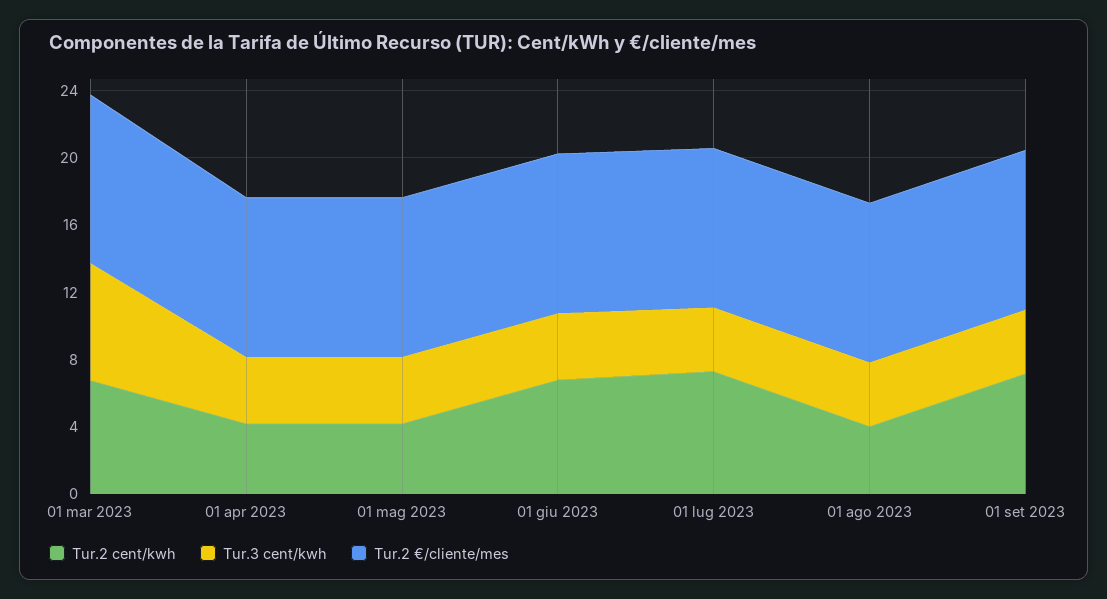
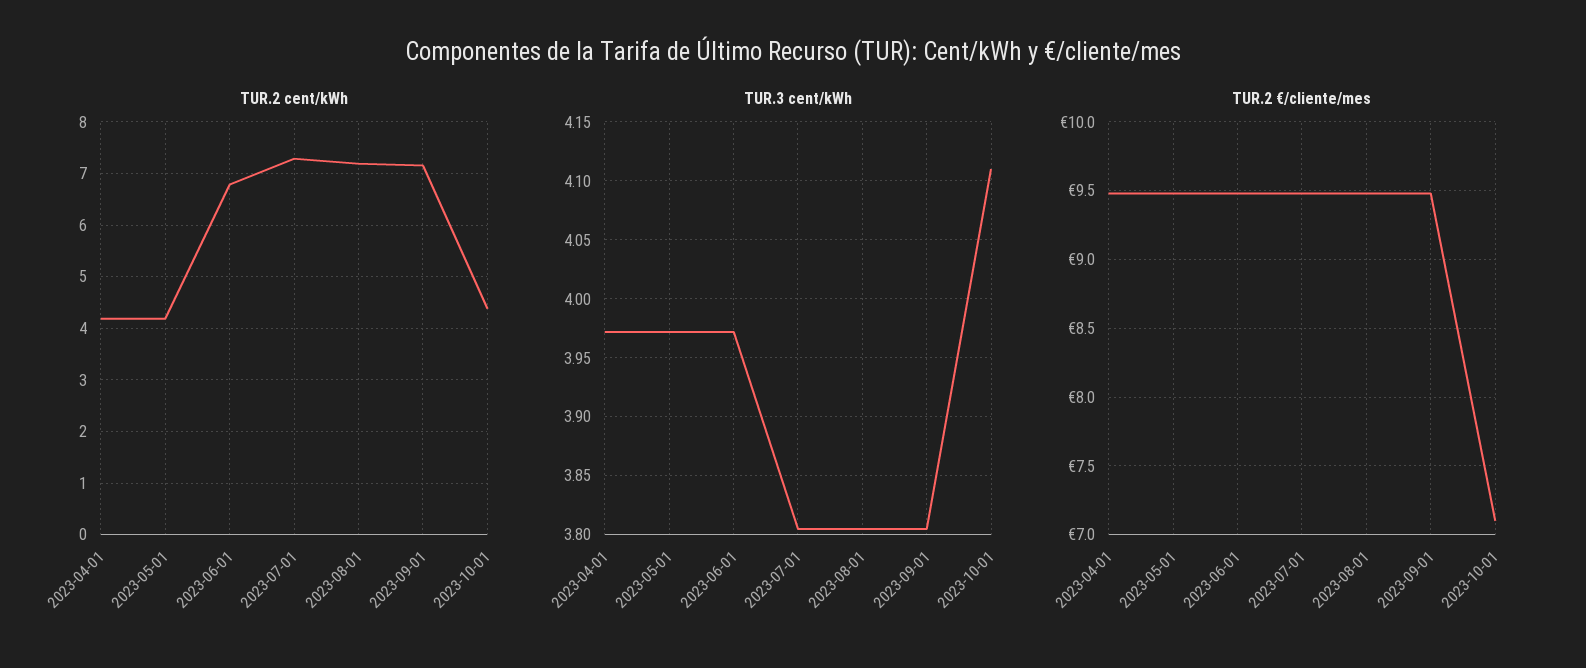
Tur.2 cent/kwh, 01 mar 2023: 7 -> none
Tur.3 cent/kwh, 01 mar 2023: 7 -> none
Tur.2 €/cliente/mes, 01 mar 2023: 10 -> none
Tur.2 cent/kwh, 01 ago 2023: 4 -> 7.2
Tur.2 cent/kwh, 2023-10-01: none -> 4.4
Tur.3 cent/kwh, 2023-10-01: none -> 4.11
Tur.2 €/cliente/mes, 2023-10-01: none -> 7.1

